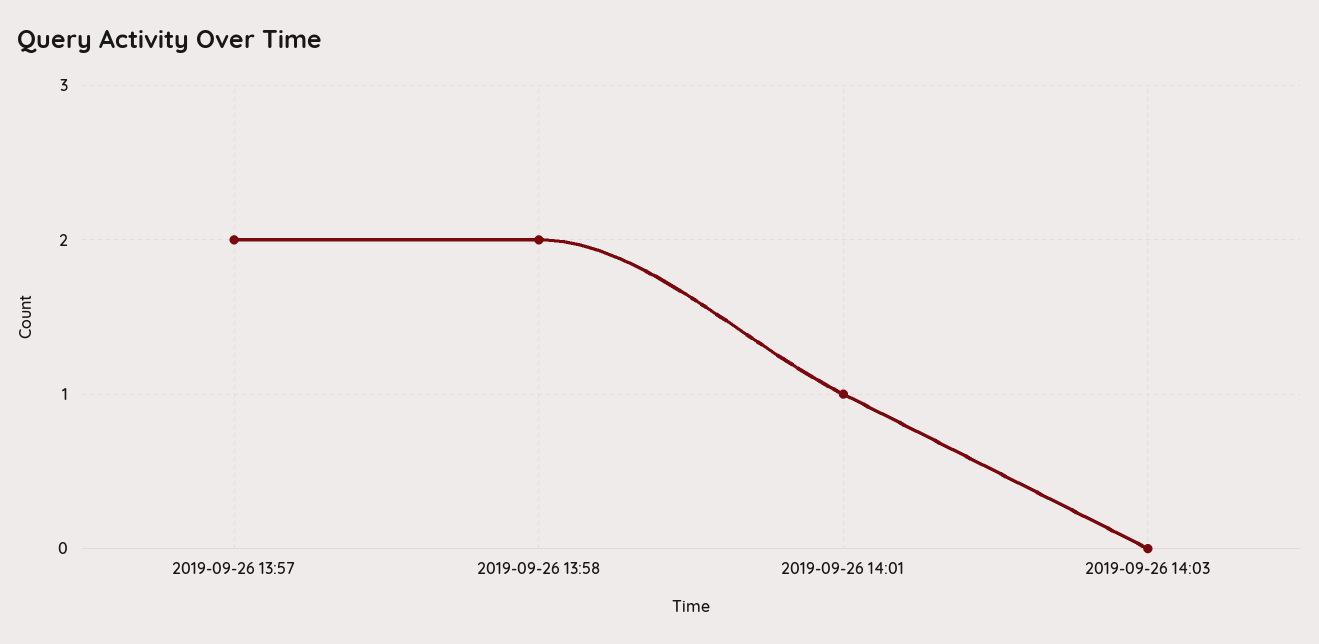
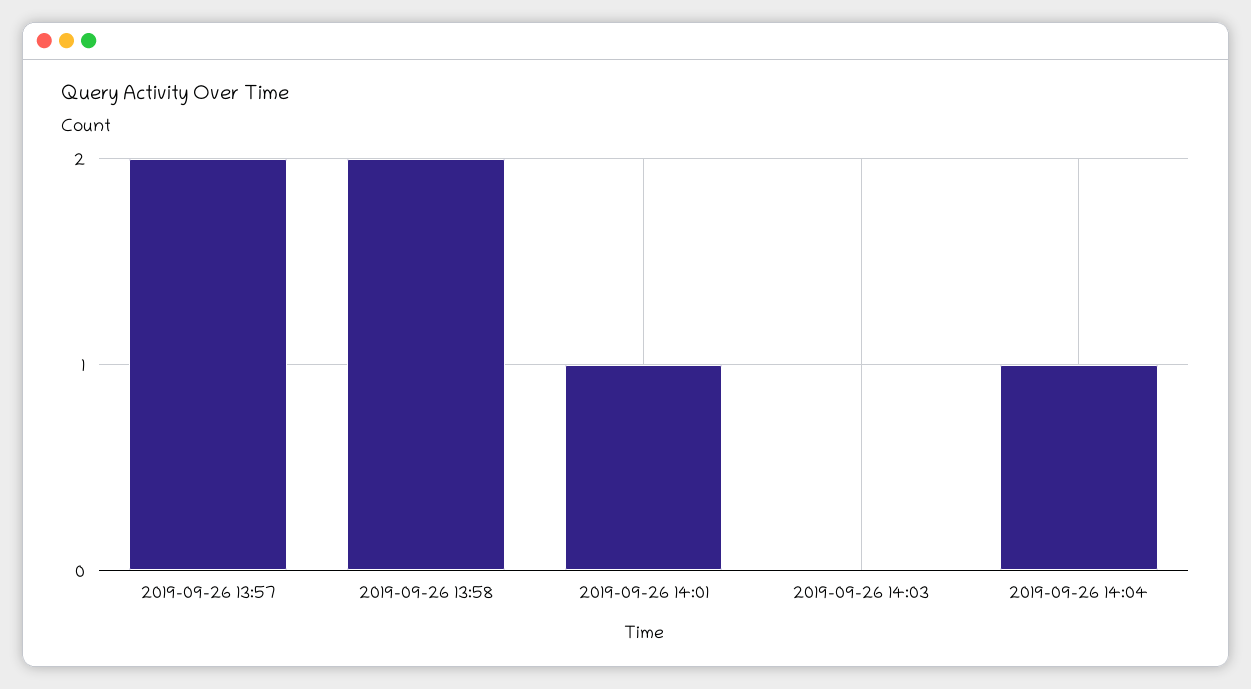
2019-09-26 14:04: none -> 1

